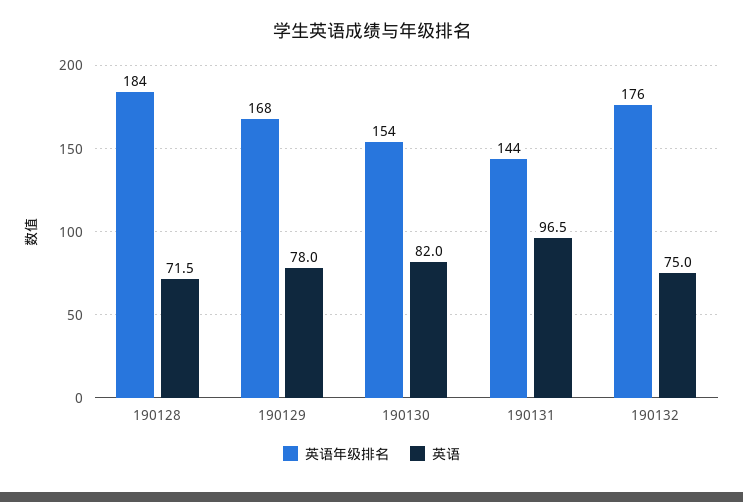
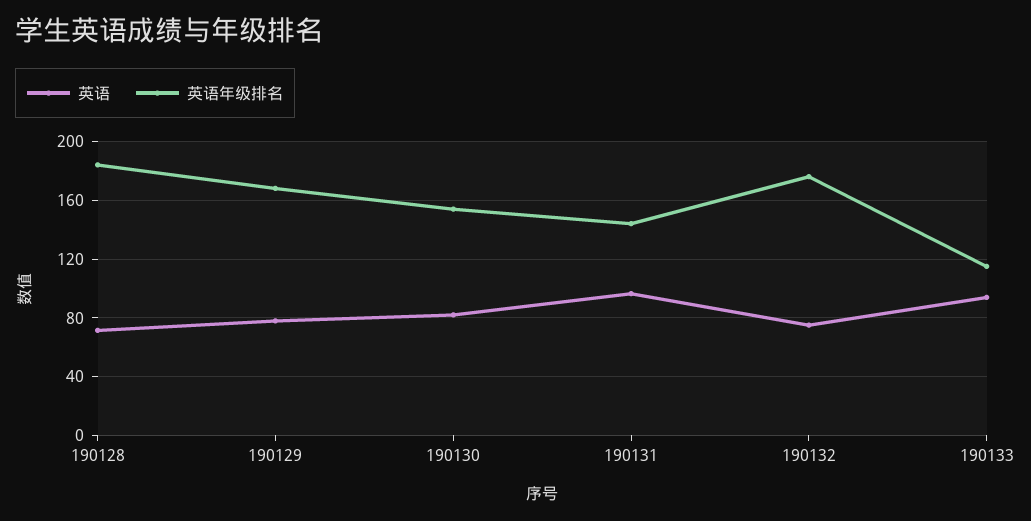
英语, 190133: none -> 95
英语年级排名, 190133: none -> 115

